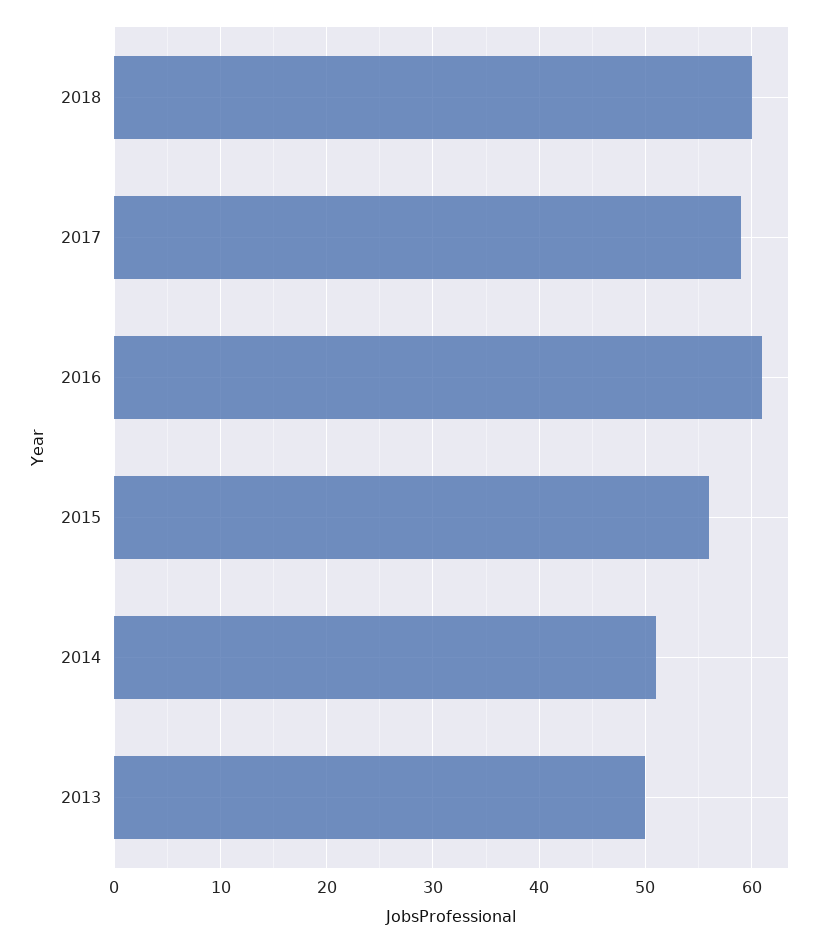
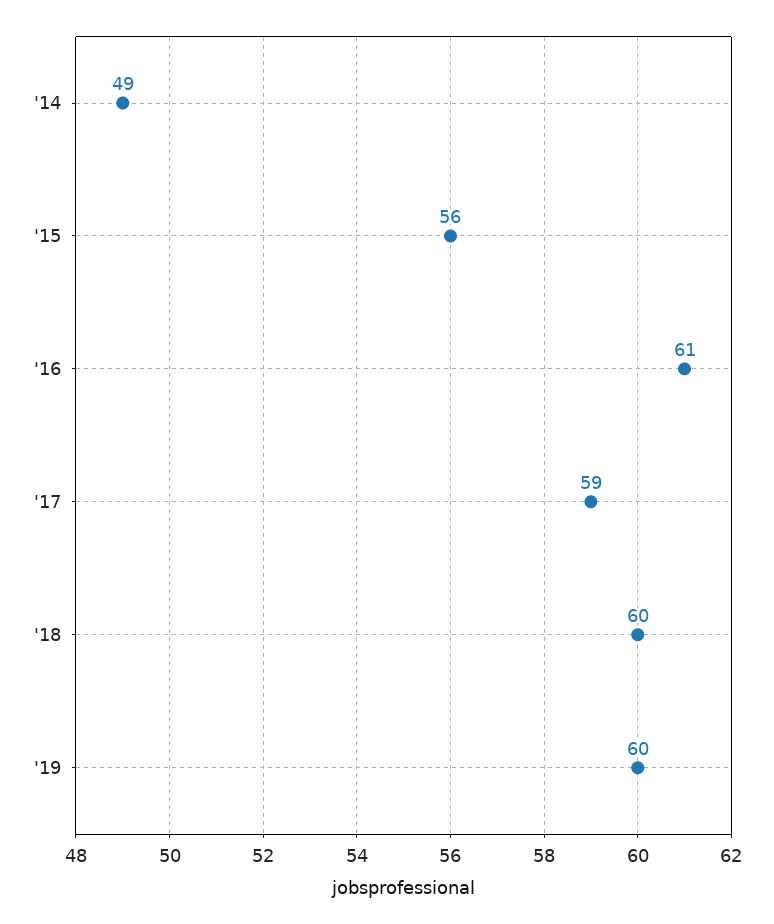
2014: 51 -> 49
2013: 50 -> none
'19: none -> 60

